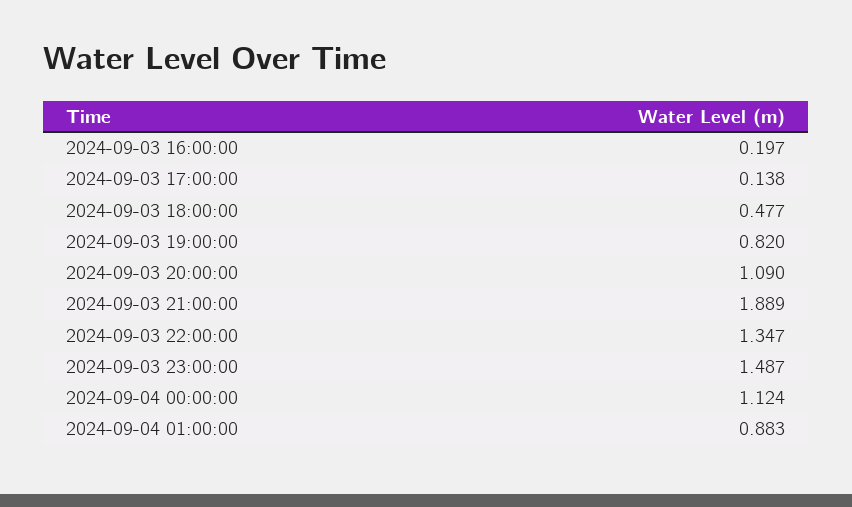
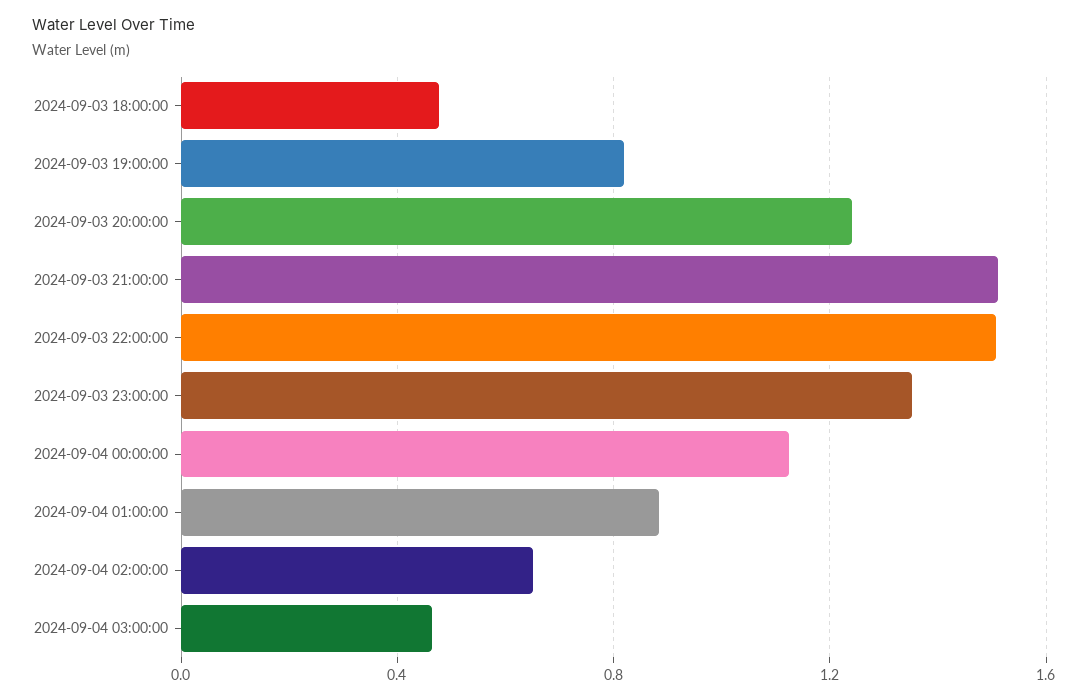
2024-09-03 16:00:00: 0.197 -> none
2024-09-03 17:00:00: 0.138 -> none
2024-09-03 20:00:00: 1.09 -> 1.25
2024-09-03 21:00:00: 1.889 -> 1.5
2024-09-03 22:00:00: 1.347 -> 1.5
2024-09-03 23:00:00: 1.487 -> 1.35
2024-09-04 02:00:00: none -> 0.65
2024-09-04 03:00:00: none -> 0.45

